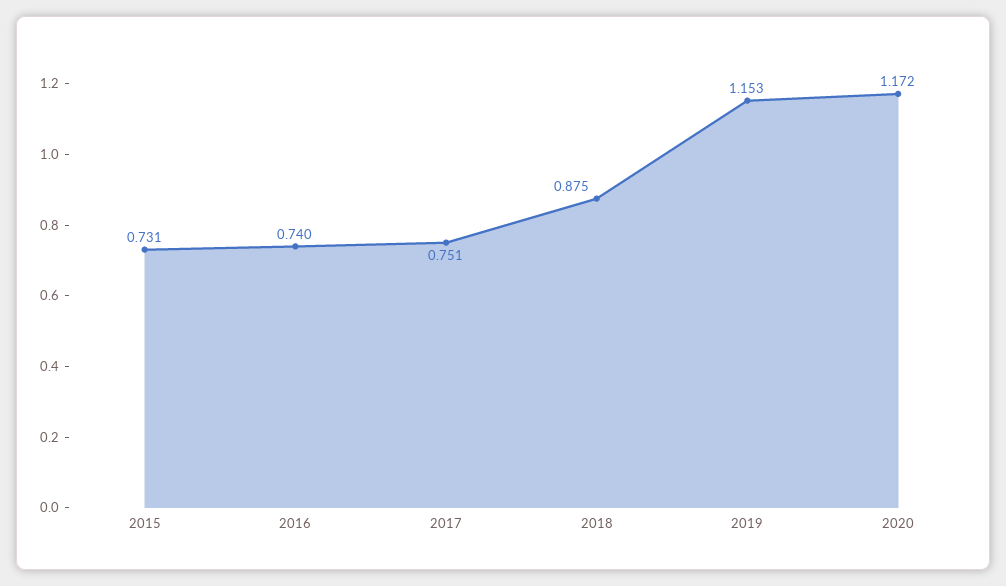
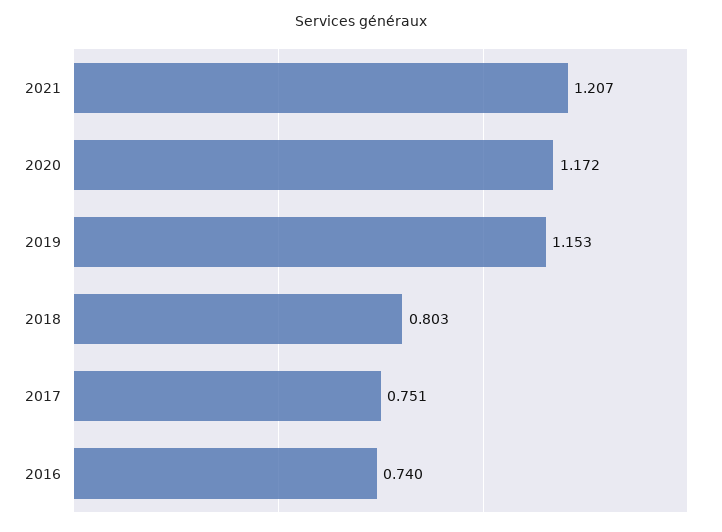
2015: 0.731 -> none
2018: 0.875 -> 0.803
2021: none -> 1.207

